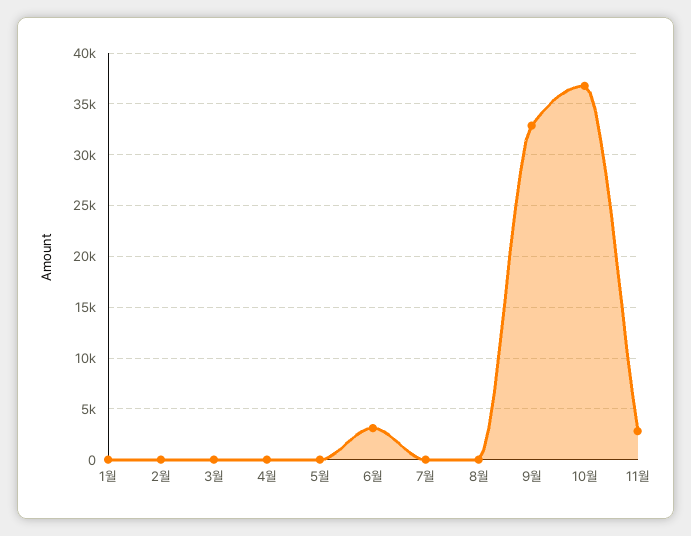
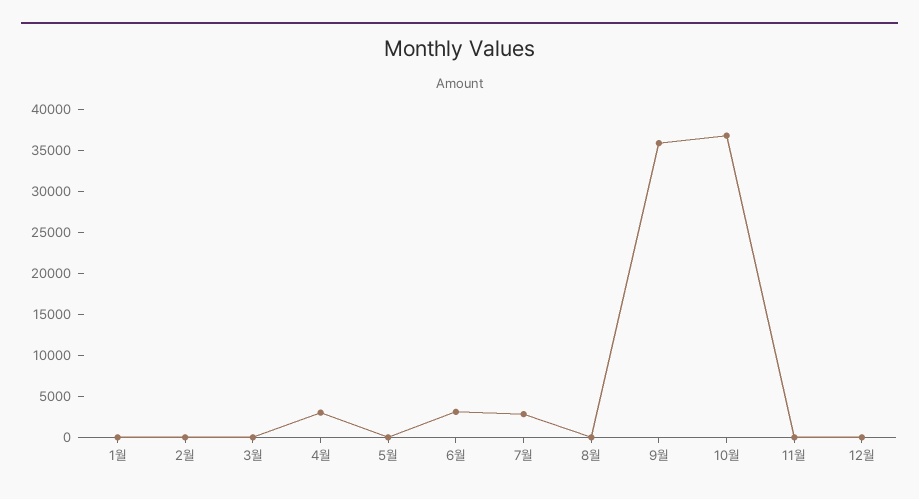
4월: 0 -> 3000
7월: 0 -> 3000
9월: 33000 -> 36000
11월: 3000 -> 0
12월: none -> 0

